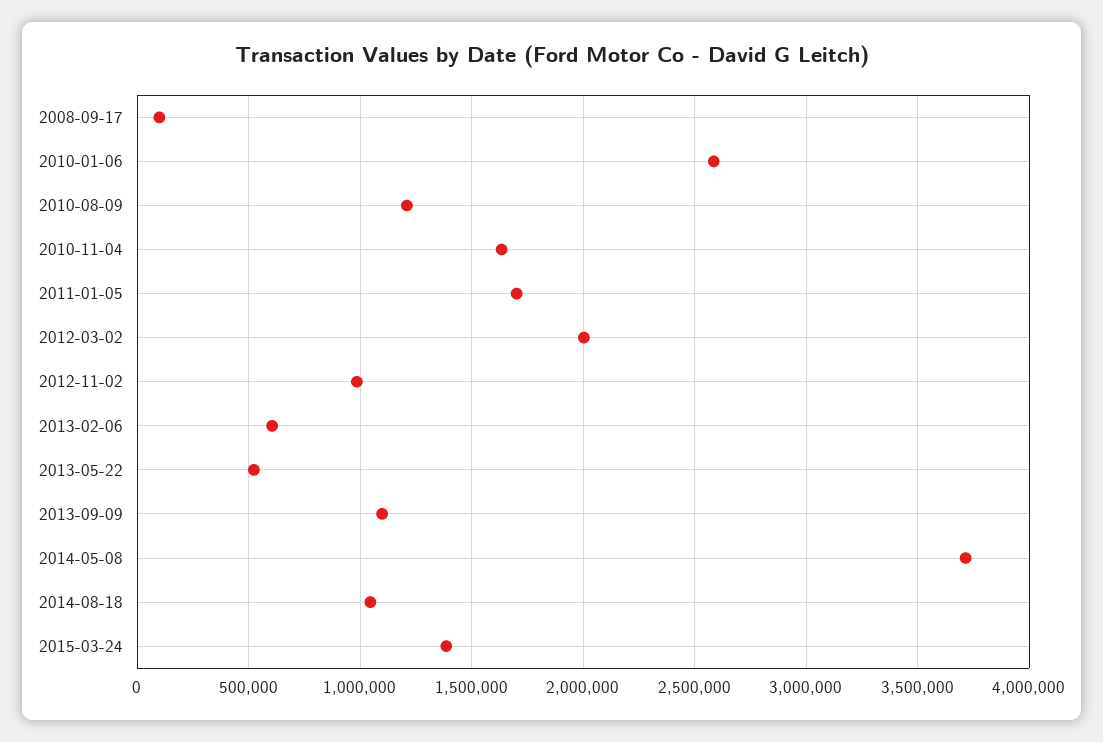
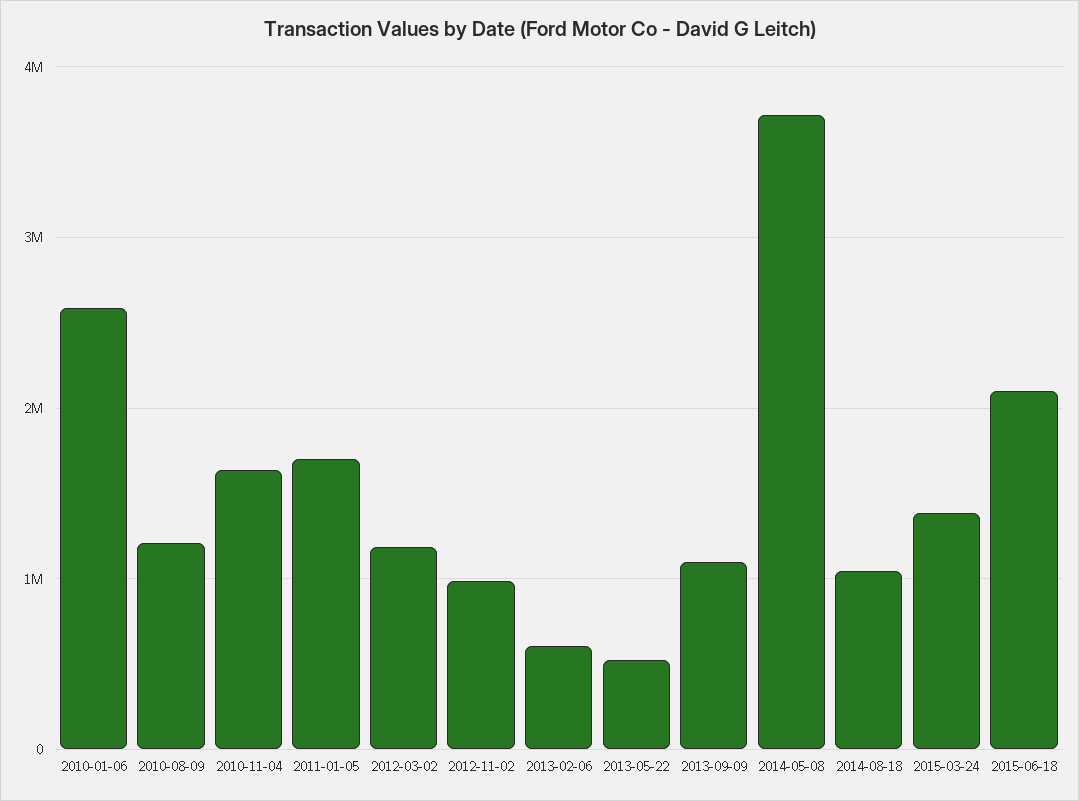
2008-09-17: 100000 -> none
2012-03-02: 2000000 -> 1200000
2015-06-18: none -> 2100000

